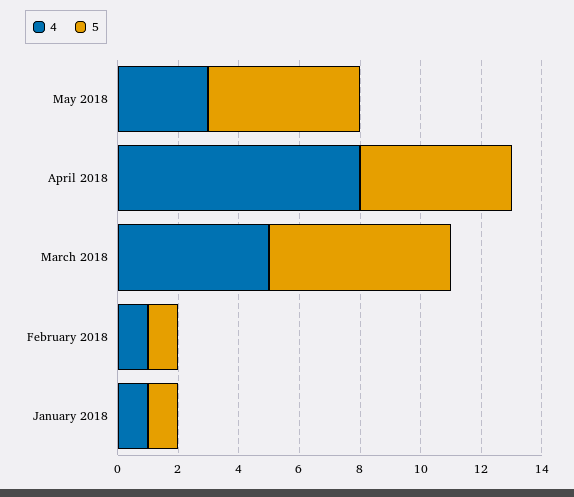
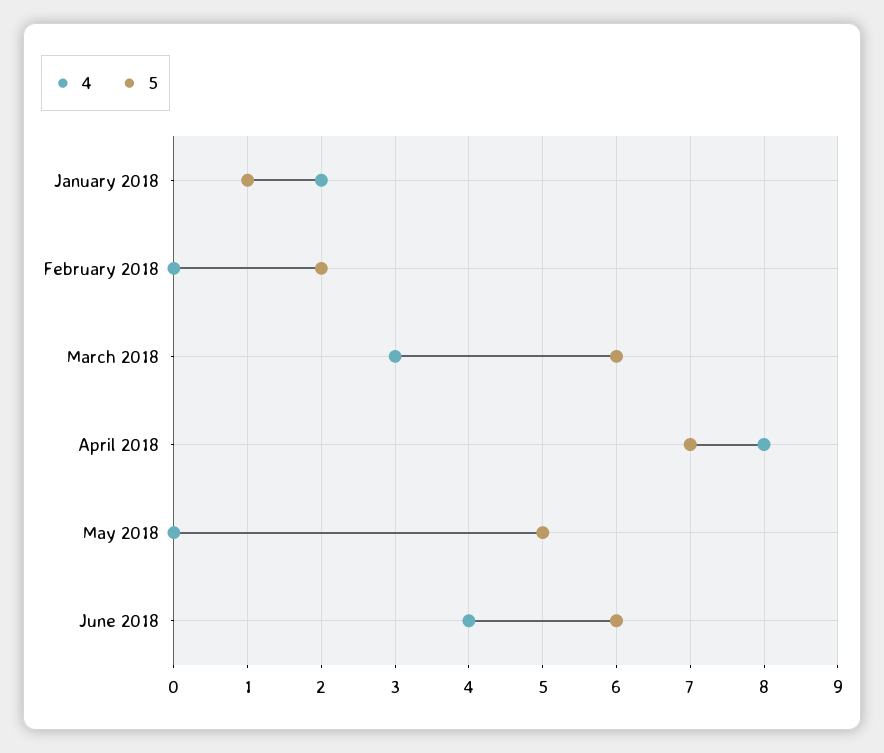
4, May 2018: 3 -> 0
5, April 2018: 5 -> 7
4, March 2018: 5 -> 3
4, February 2018: 1 -> 0
5, February 2018: 1 -> 2
4, January 2018: 1 -> 2
4, June 2018: none -> 4
5, June 2018: none -> 6

